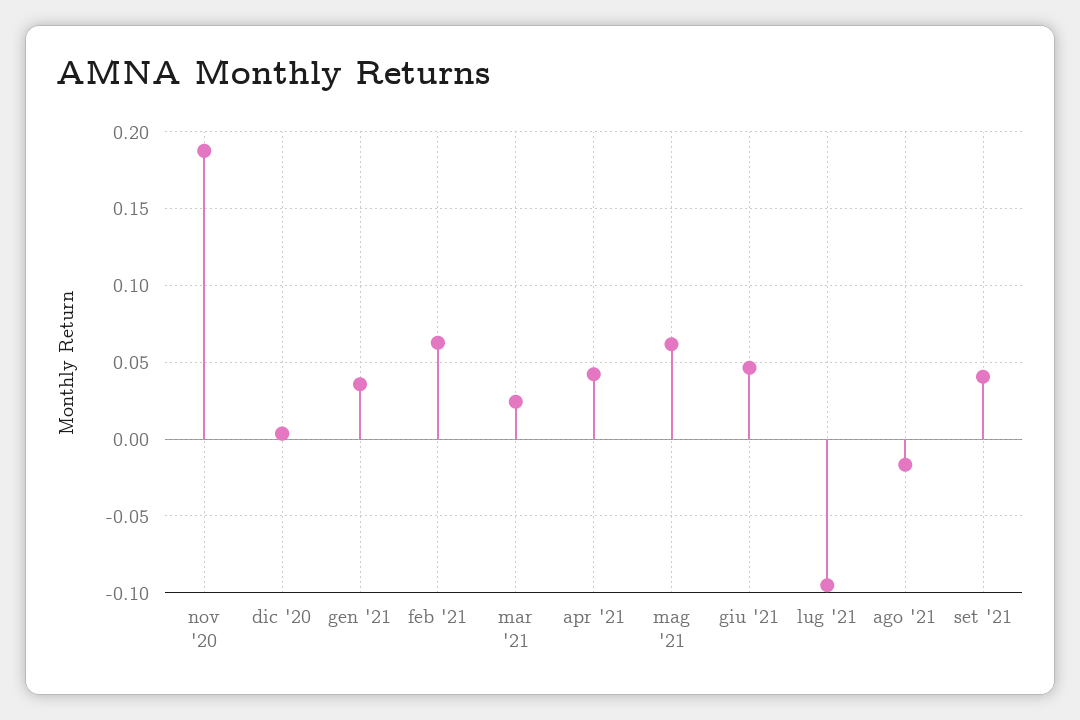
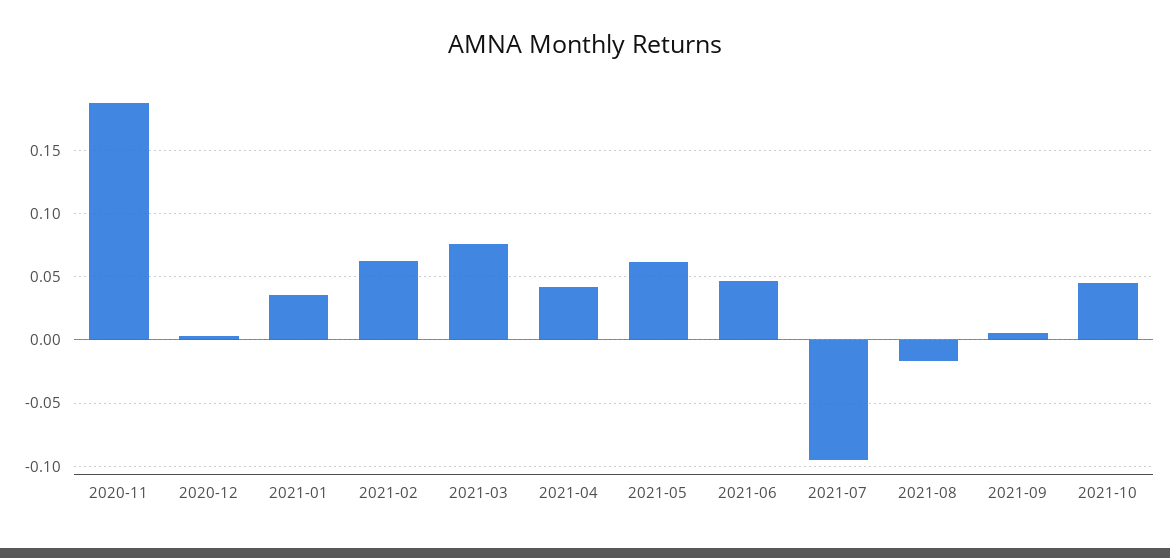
mar '21: 0.025 -> 0.075
set '21: 0.04 -> 0.005
2021-10: none -> 0.045

